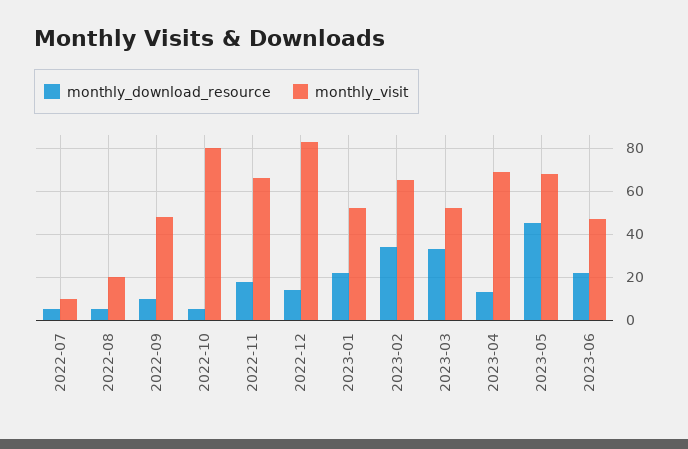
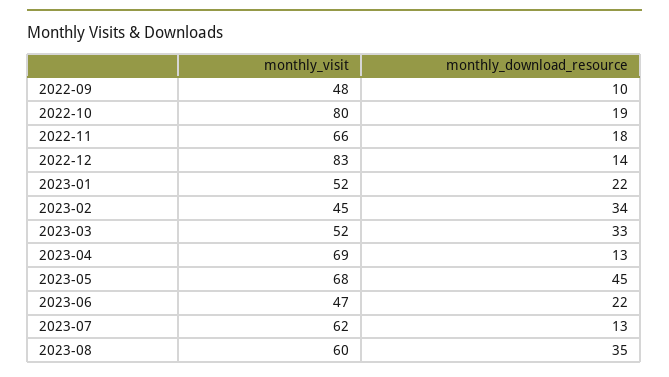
monthly_download_resource, 2022-07: 5 -> none
monthly_visit, 2022-07: 10 -> none
monthly_download_resource, 2022-08: 5 -> none
monthly_visit, 2022-08: 20 -> none
monthly_download_resource, 2022-10: 5 -> 19
monthly_visit, 2023-02: 65 -> 45
monthly_visit, 2023-07: none -> 62
monthly_download_resource, 2023-07: none -> 13
monthly_visit, 2023-08: none -> 60
monthly_download_resource, 2023-08: none -> 35

